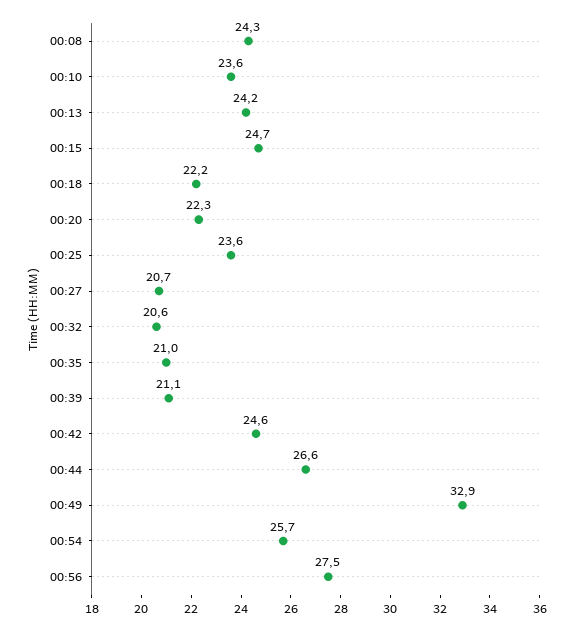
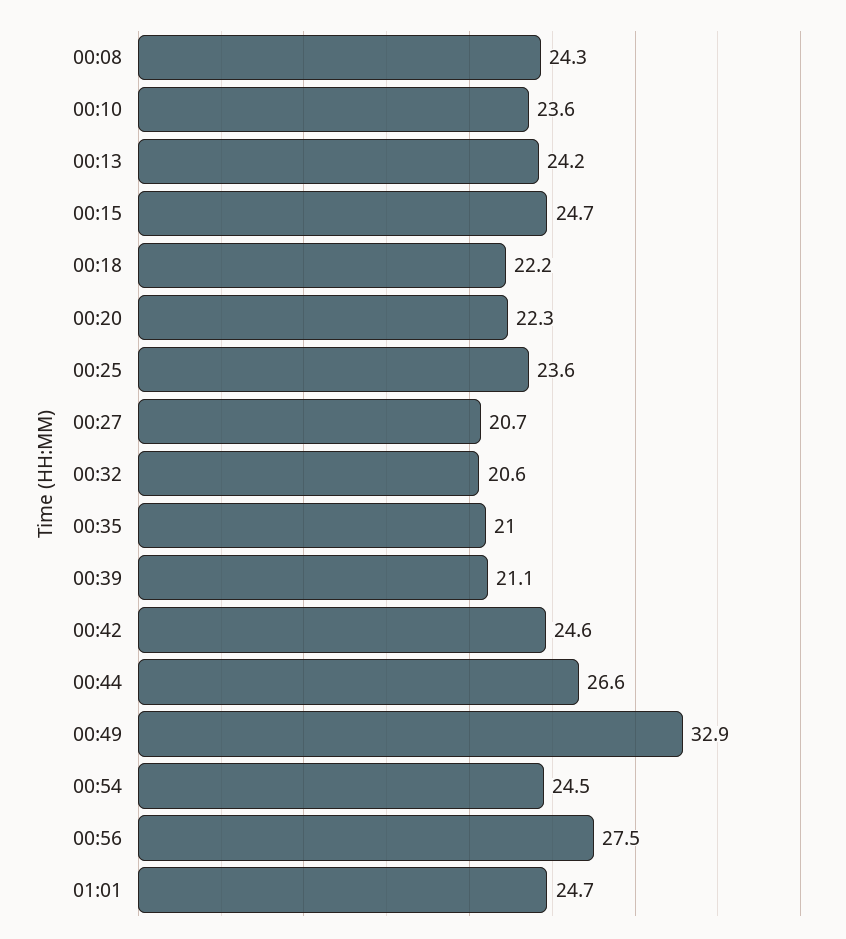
00:54: 25.7 -> 24.5
01:01: none -> 24.7

